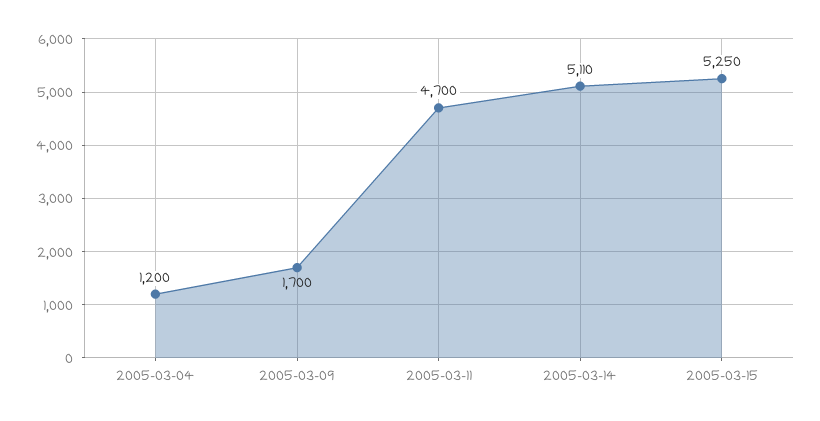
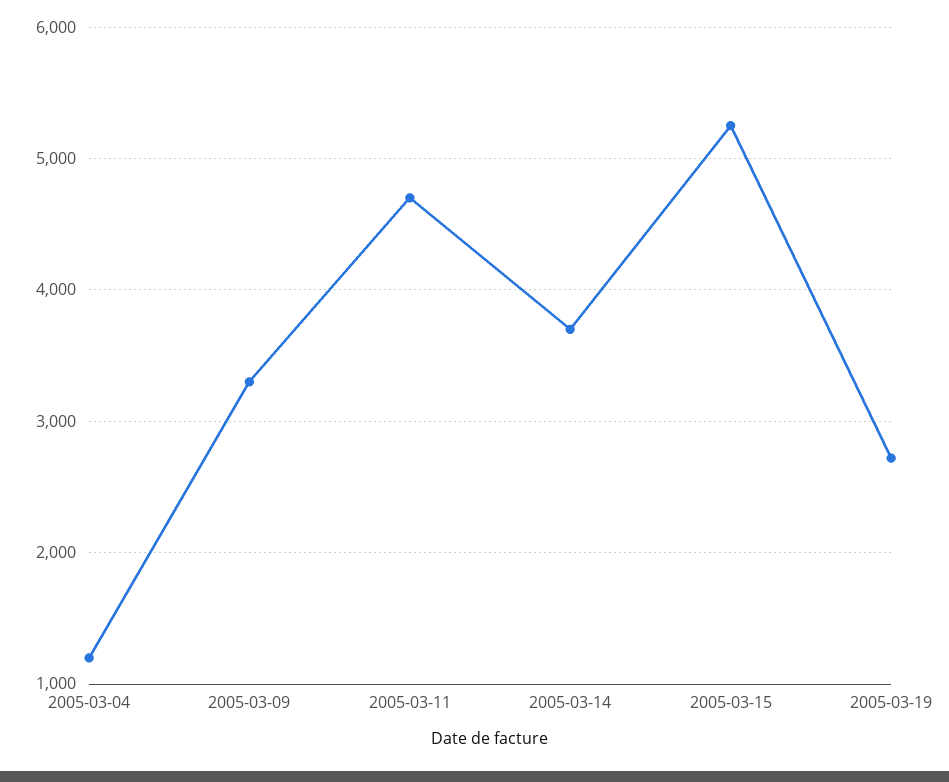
2005-03-09: 1700 -> 3300
2005-03-14: 5110 -> 3700
2005-03-19: none -> 2700

